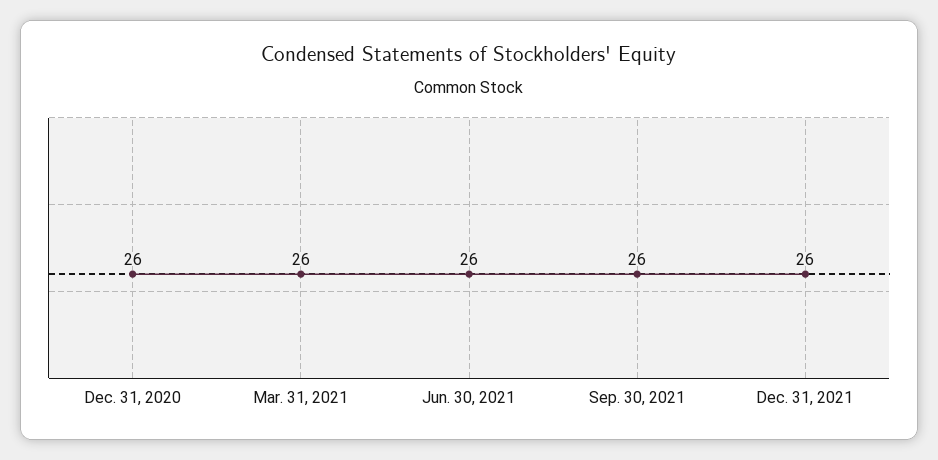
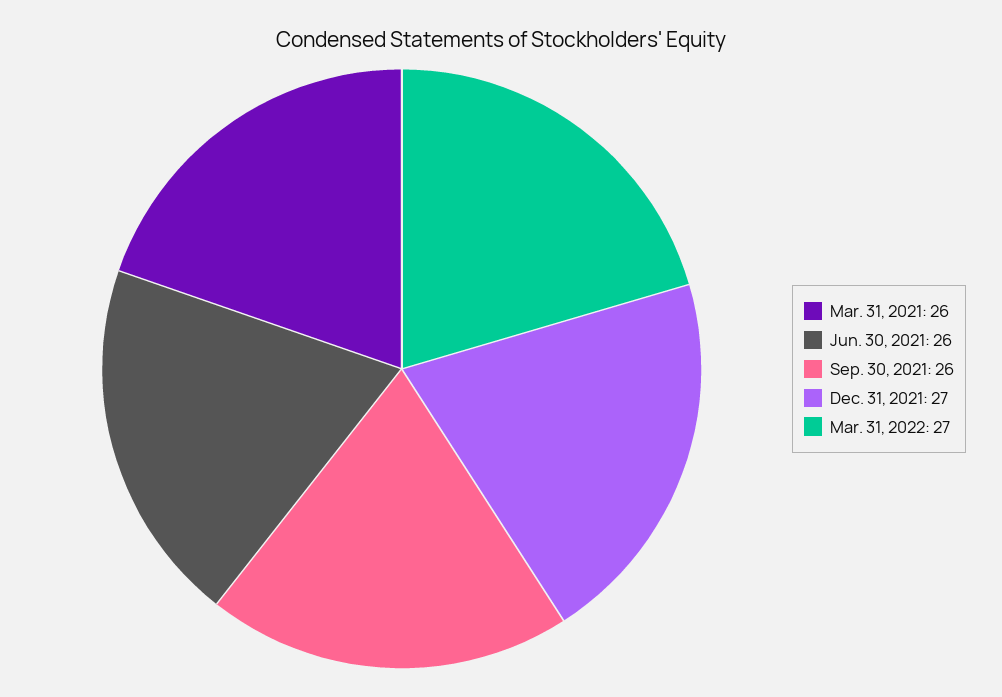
Dec. 31, 2020: 26 -> none
Dec. 31, 2021: 26 -> 27
Mar. 31, 2022: none -> 27

